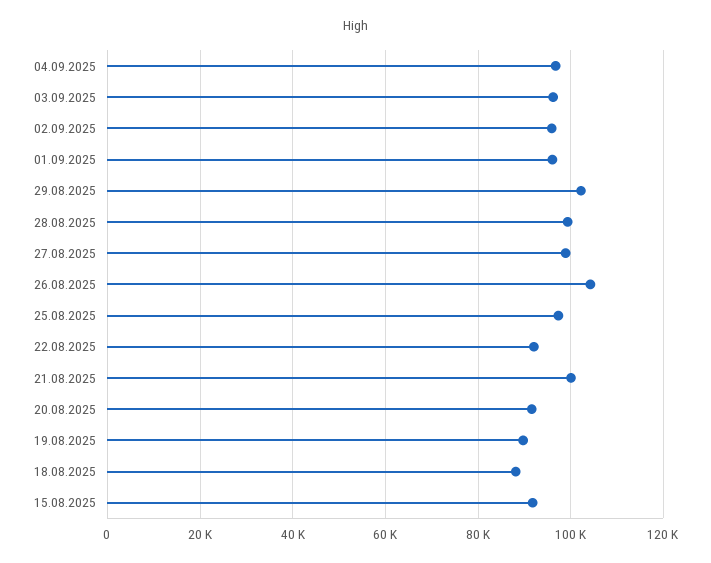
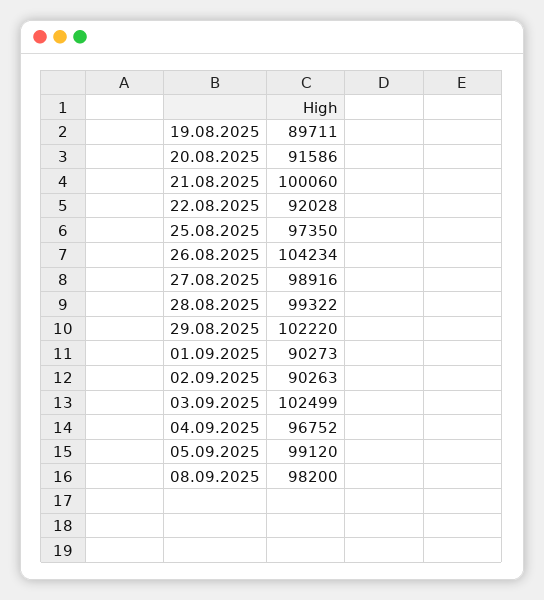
03.09.2025: 96000 -> 102499
02.09.2025: 96000 -> 90263
01.09.2025: 96000 -> 90273
18.08.2025: 88000 -> none
15.08.2025: 92000 -> none
05.09.2025: none -> 99120
08.09.2025: none -> 98200

